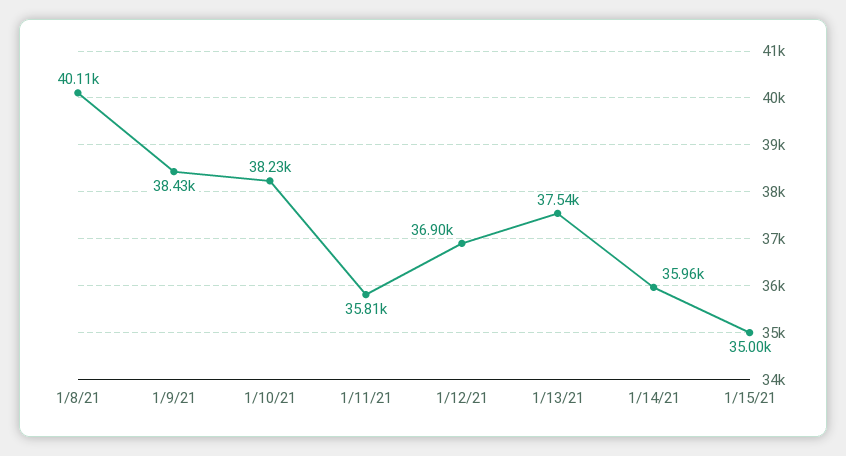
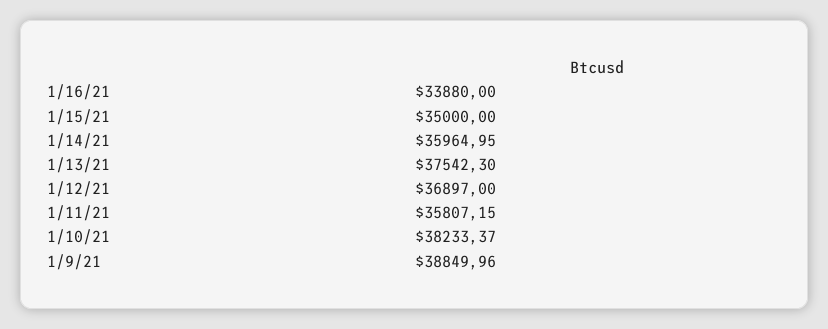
1/8/21: 40110 -> none
1/9/21: 38430 -> 38849.96
1/16/21: none -> 33880

